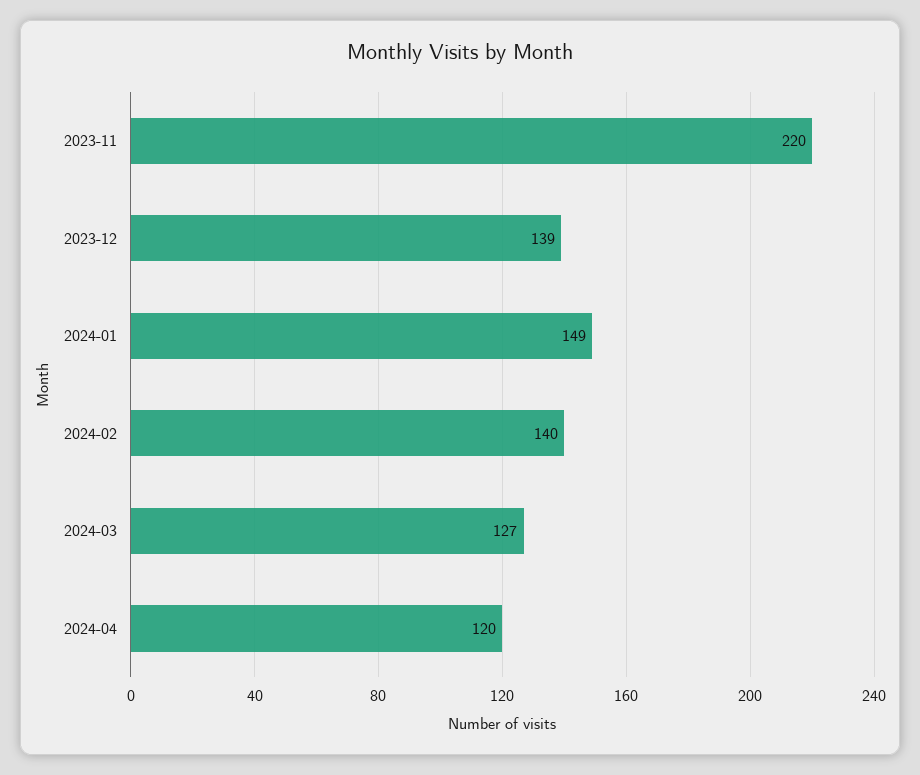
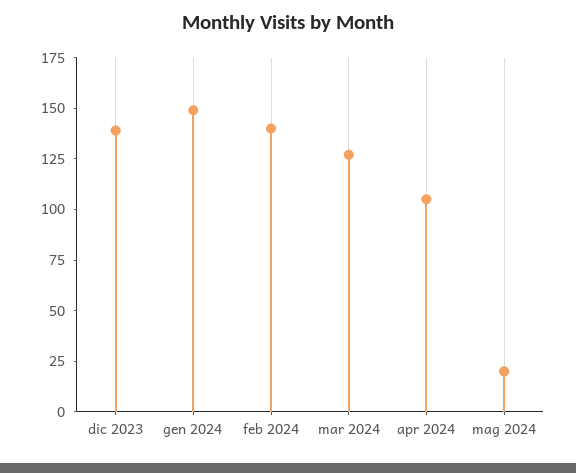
2023-11: 220 -> none
2024-04: 120 -> 105
mag 2024: none -> 20

